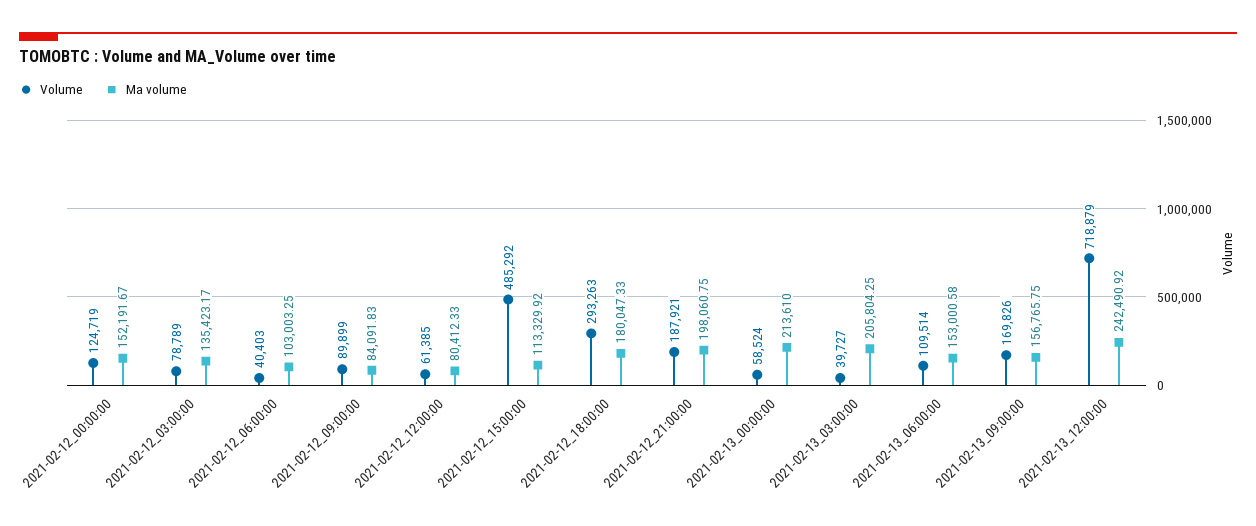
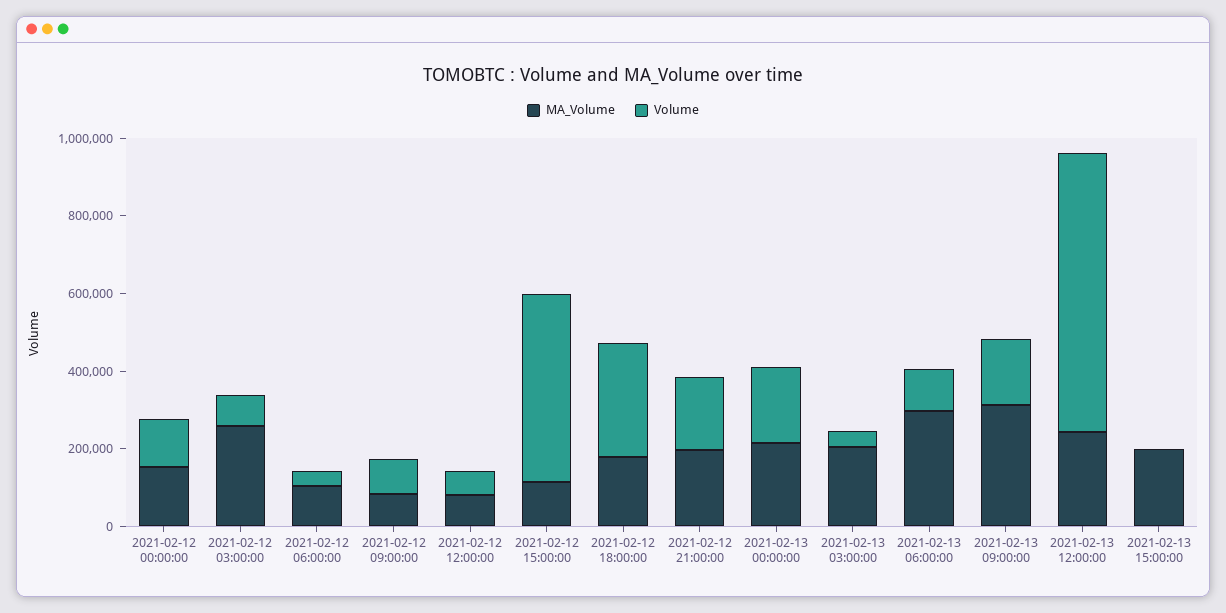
Ma volume, 2021-02-12_03:00:00: 135423.17 -> 250000
Volume, 2021-02-13_00:00:00: 58524 -> 200000
Ma volume, 2021-02-13_06:00:00: 153000.58 -> 300000
Ma volume, 2021-02-13_09:00:00: 156765.75 -> 300000
Ma volume, 2021-02-13 15:00:00: none -> 200000
Volume, 2021-02-13 15:00:00: none -> 0

